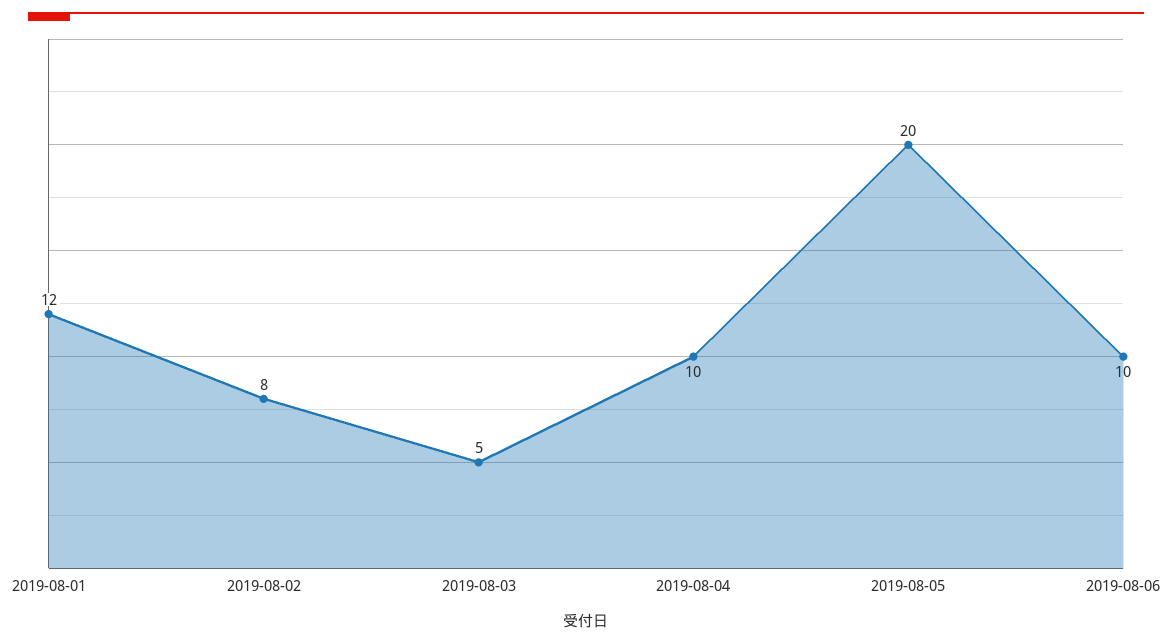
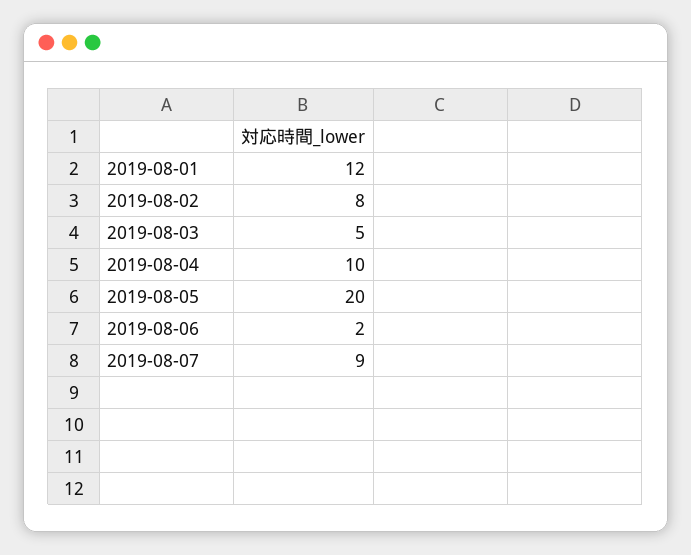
2019-08-06: 10 -> 2
2019-08-07: none -> 9

